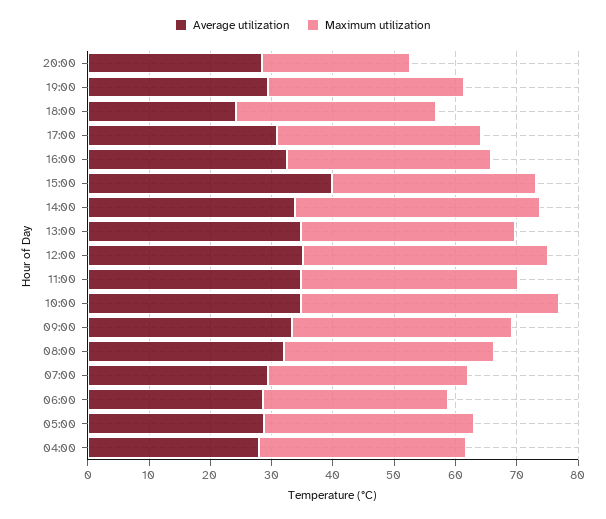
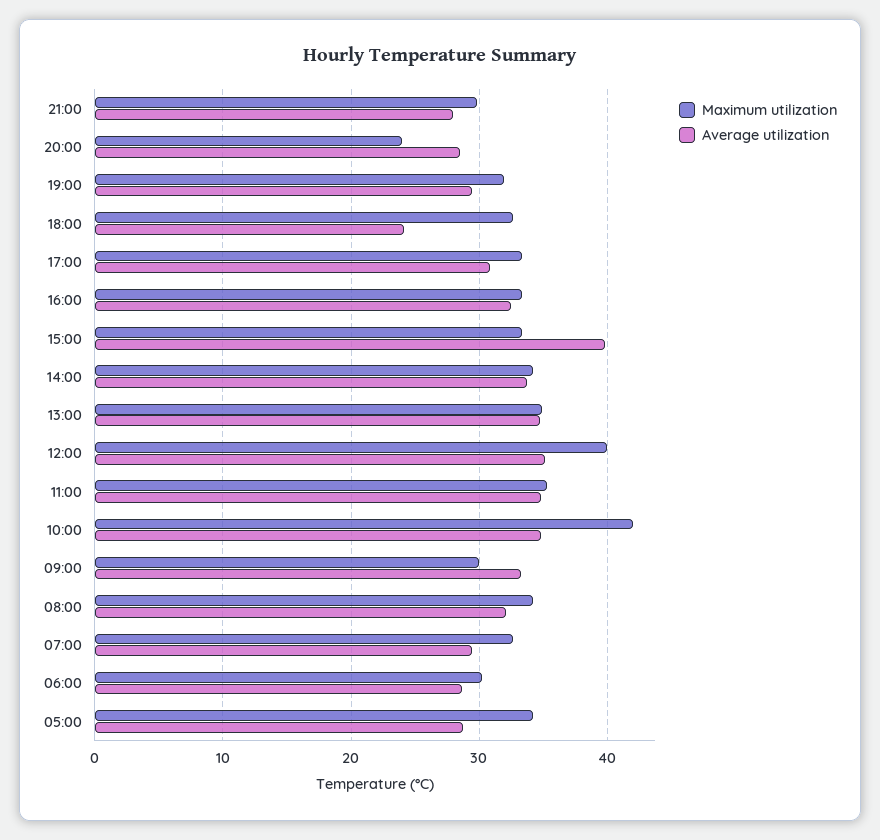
Maximum utilization, 14:00: 40 -> 34
Maximum utilization, 09:00: 36 -> 30
Average utilization, 04:00: 28 -> none
Maximum utilization, 04:00: 34 -> none
Maximum utilization, 21:00: none -> 30
Average utilization, 21:00: none -> 28

